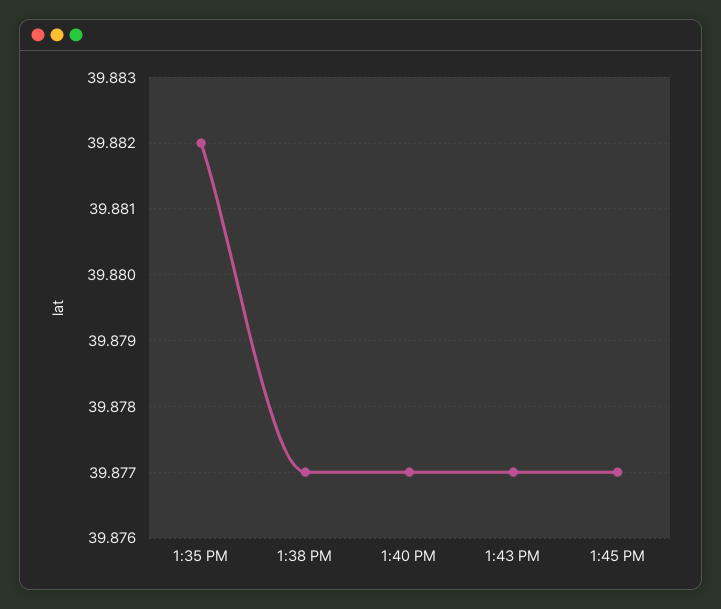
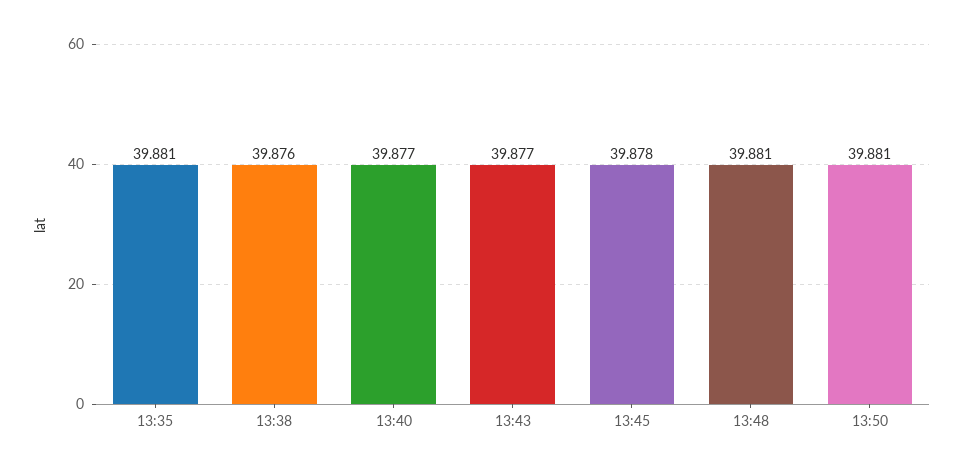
1:35 PM: 39.882 -> 39.881
1:38 PM: 39.877 -> 39.876
1:45 PM: 39.877 -> 39.878
13:48: none -> 39.881
13:50: none -> 39.881

